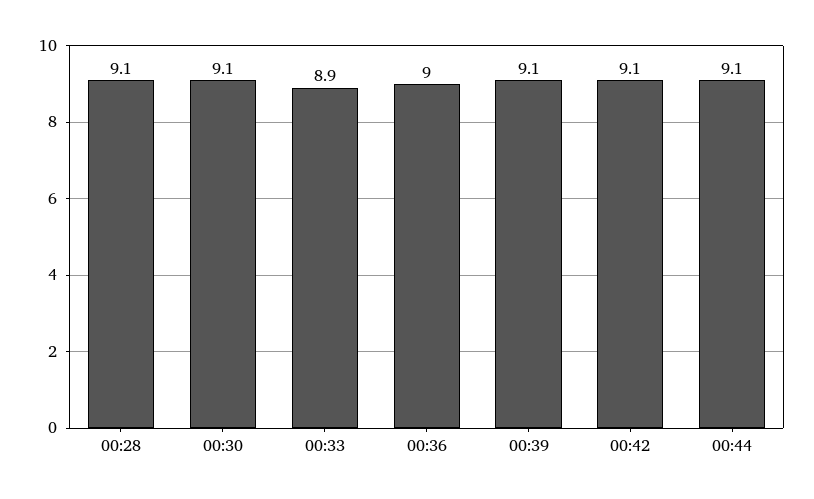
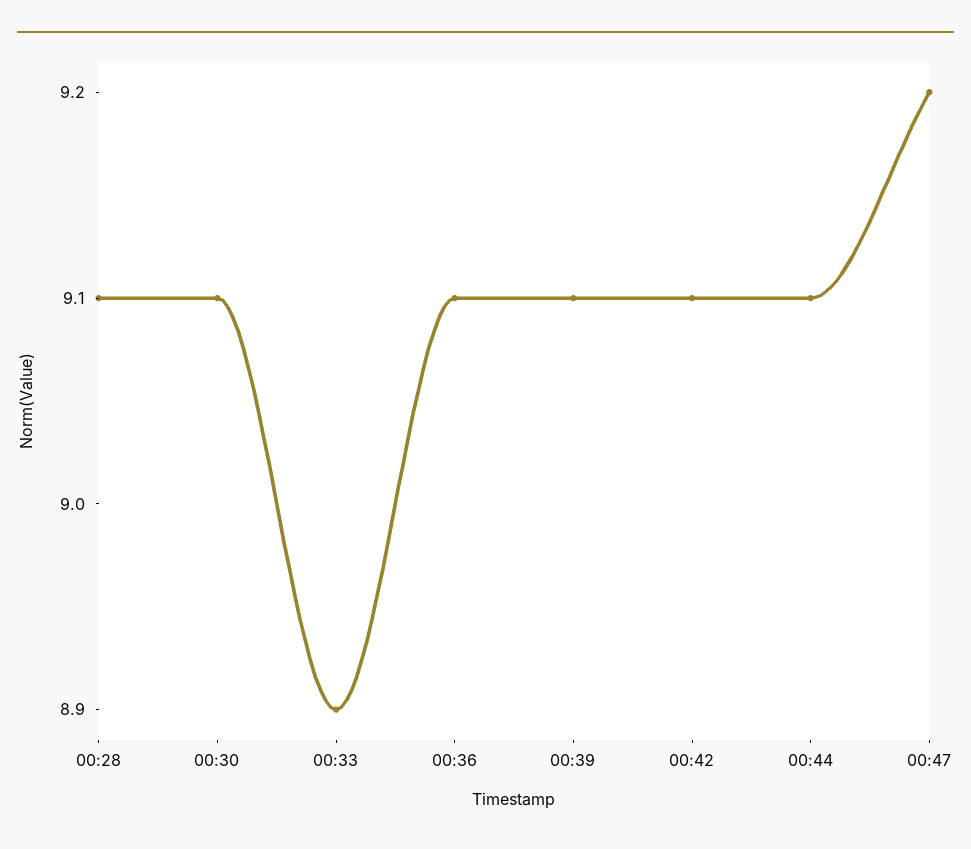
00:36: 9 -> 9.1
00:47: none -> 9.2

